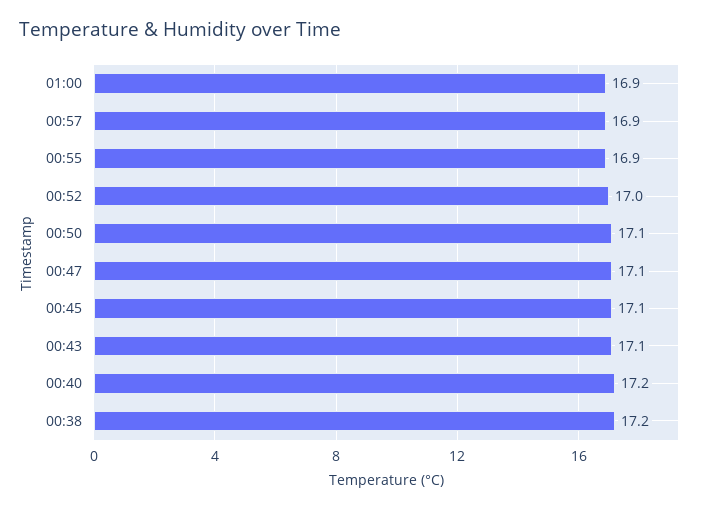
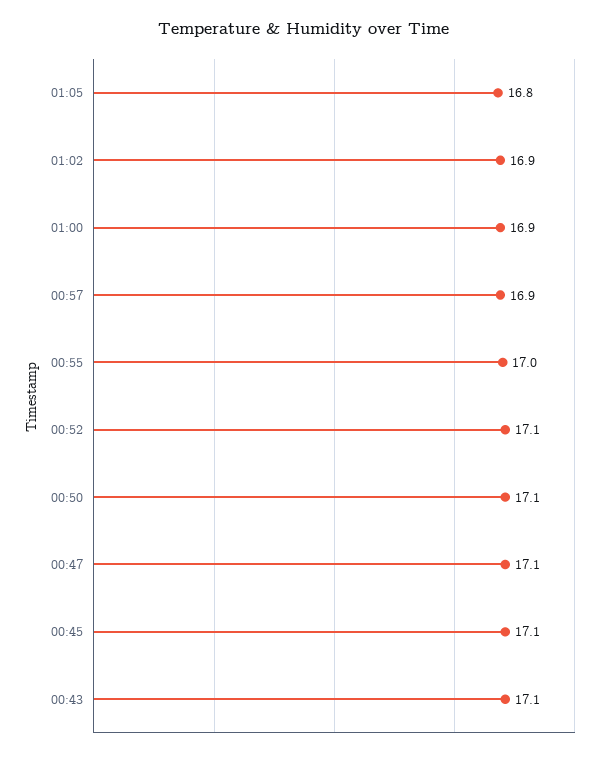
00:55: 16.9 -> 17
00:52: 17 -> 17.1
00:40: 17.2 -> none
00:38: 17.2 -> none
01:05: none -> 16.8
01:02: none -> 16.9

